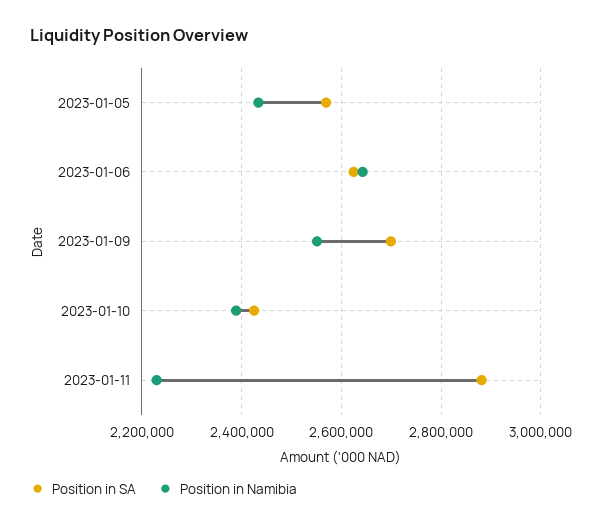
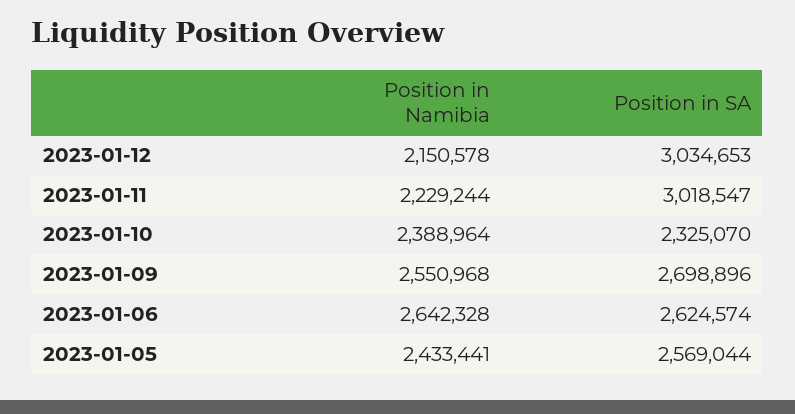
Position in SA, 2023-01-10: 2420000 -> 2325070
Position in SA, 2023-01-11: 2880000 -> 3018547
Position in Namibia, 2023-01-12: none -> 2150578
Position in SA, 2023-01-12: none -> 3034653

